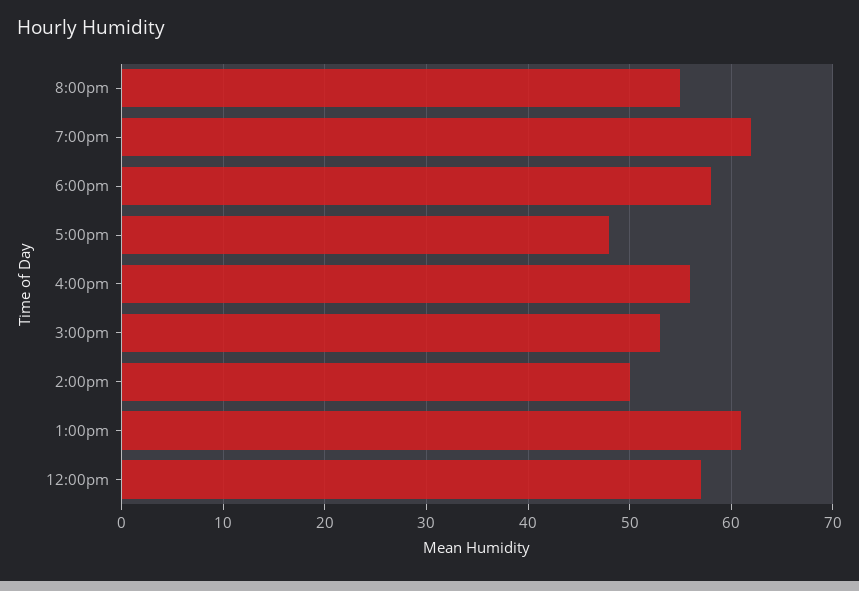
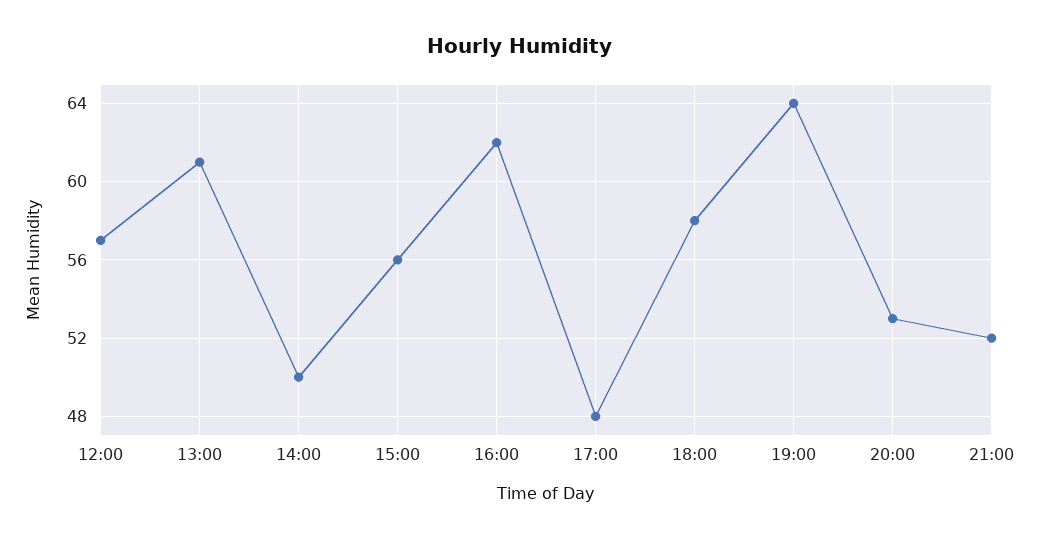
8:00pm: 55 -> 53
7:00pm: 62 -> 64
4:00pm: 56 -> 62
3:00pm: 53 -> 56
21:00: none -> 52

